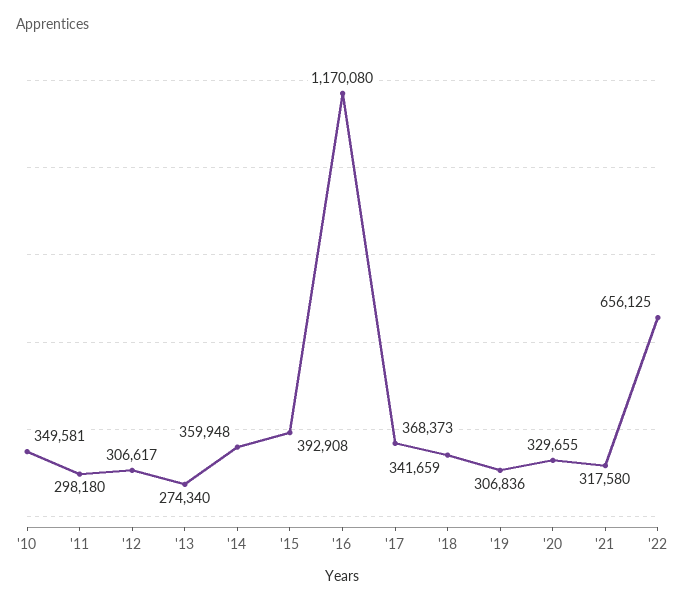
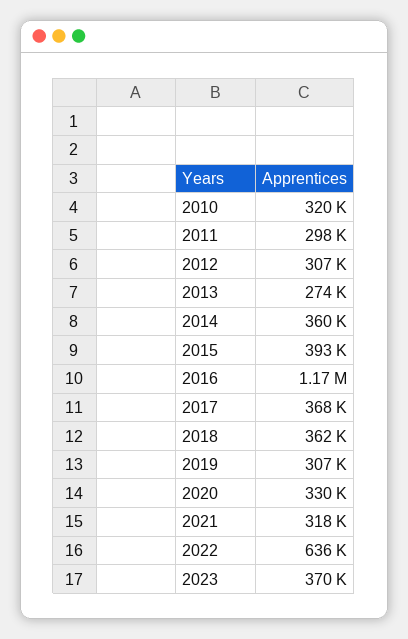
'10: 349581 -> 320000
'18: 341659 -> 362000
'22: 656125 -> 636000
2023: none -> 370000

